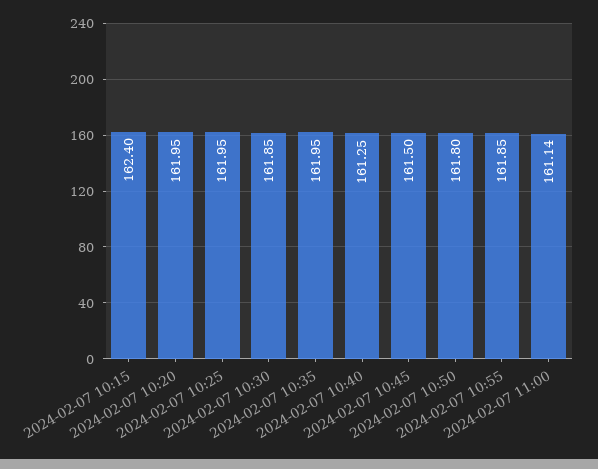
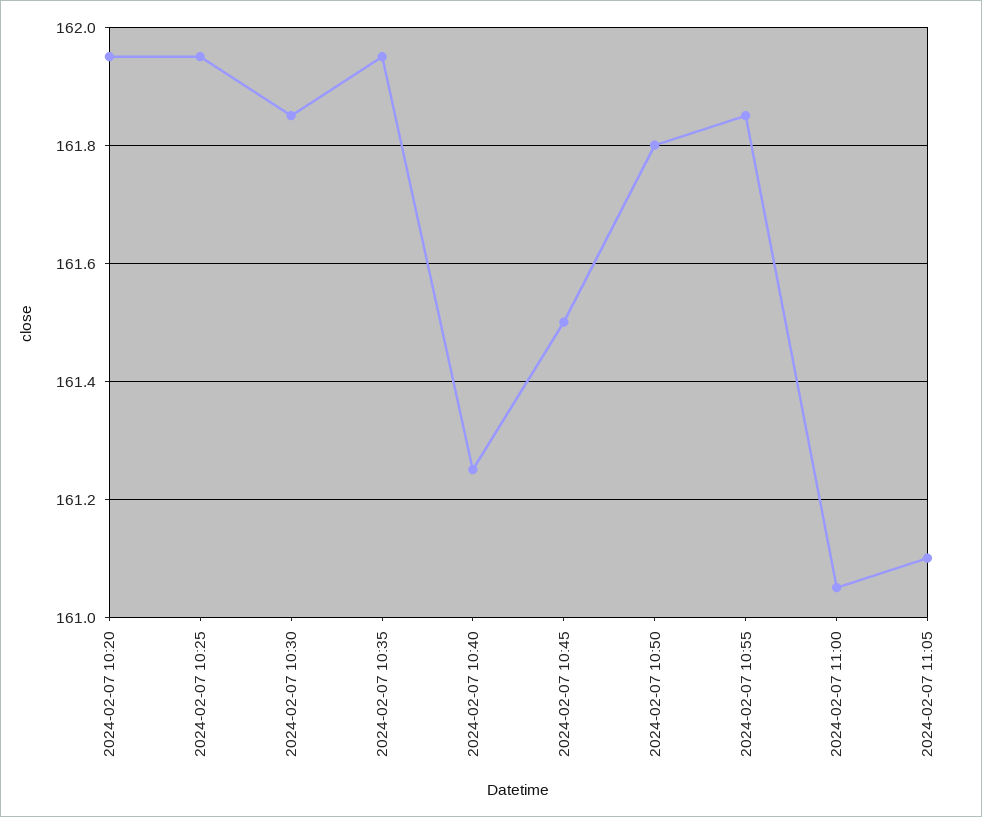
2024-02-07 10:15: 162.4 -> none
2024-02-07 11:00: 161.14 -> 161.05
2024-02-07 11:05: none -> 161.1

